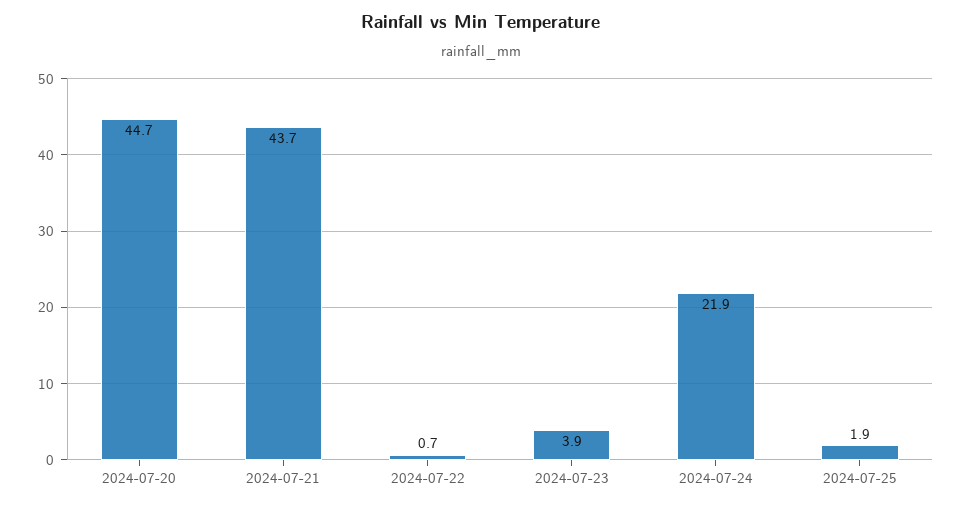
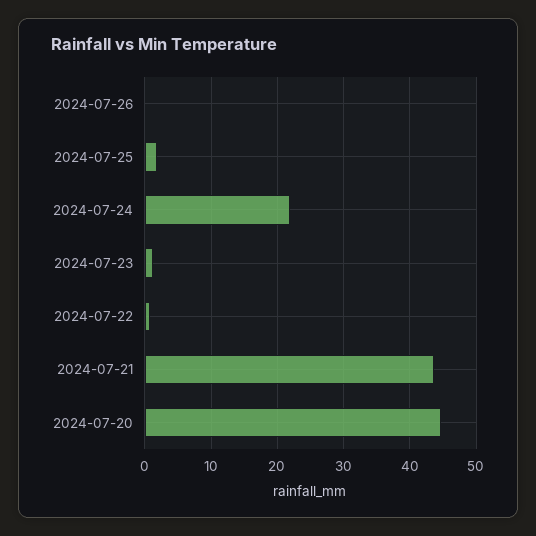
2024-07-23: 3.9 -> 1
2024-07-26: none -> 0

